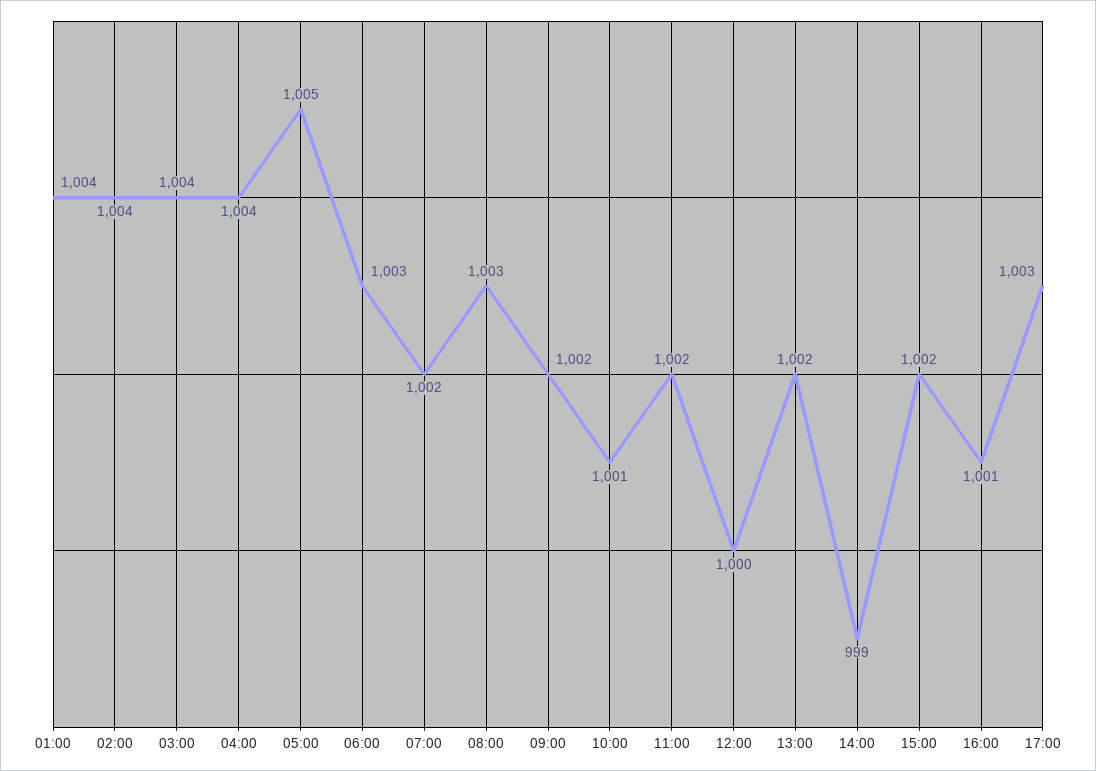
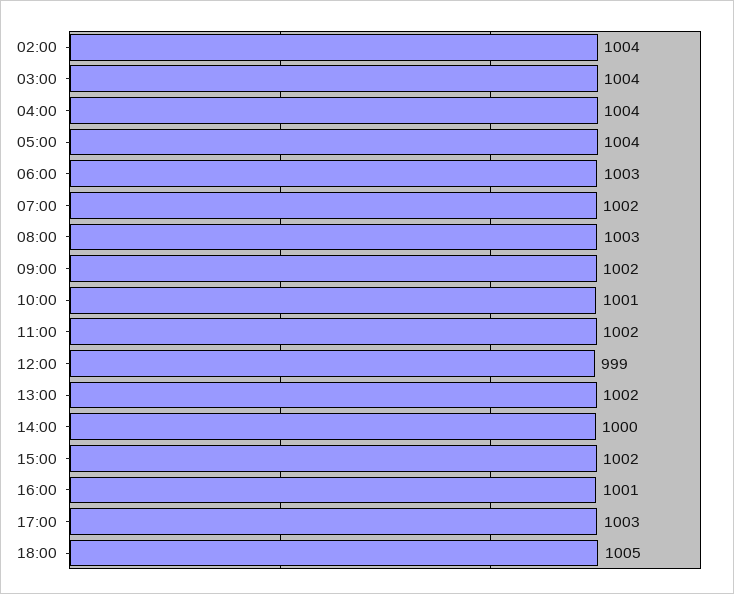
01:00: 1004 -> none
05:00: 1005 -> 1004
12:00: 1000 -> 999
14:00: 999 -> 1000
18:00: none -> 1005

